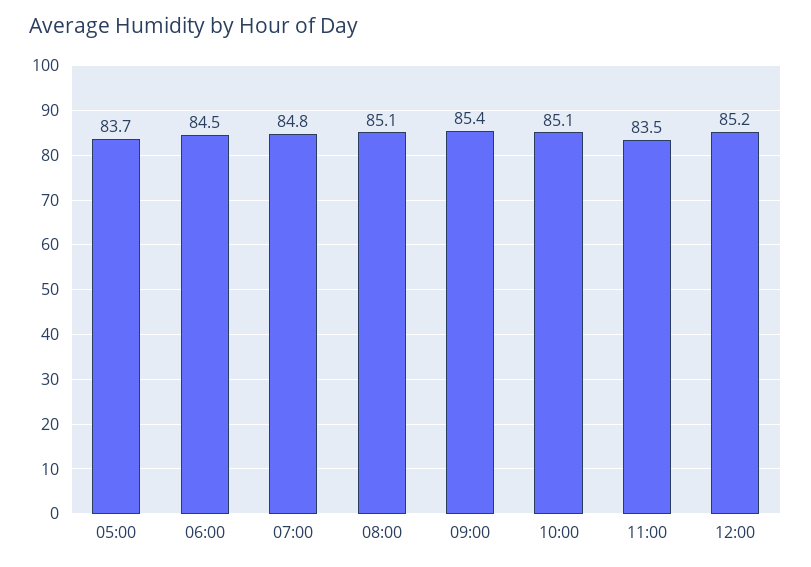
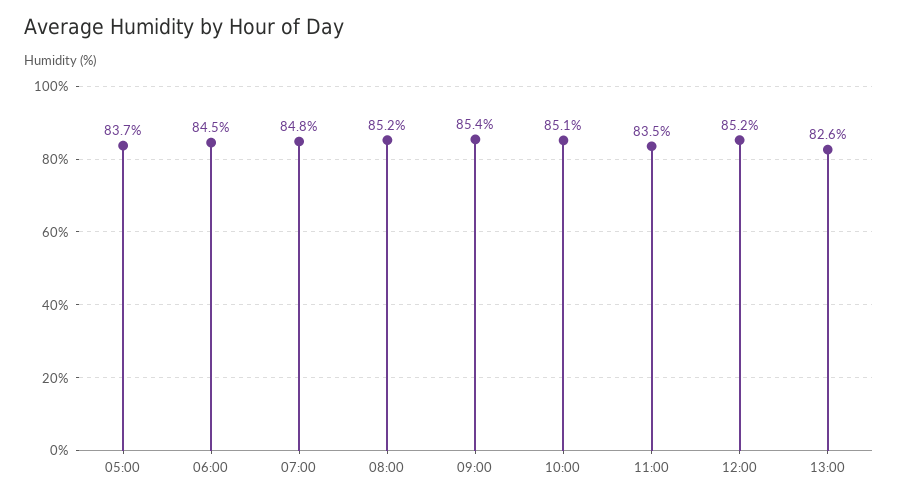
08:00: 85.1 -> 85.2
13:00: none -> 82.6

